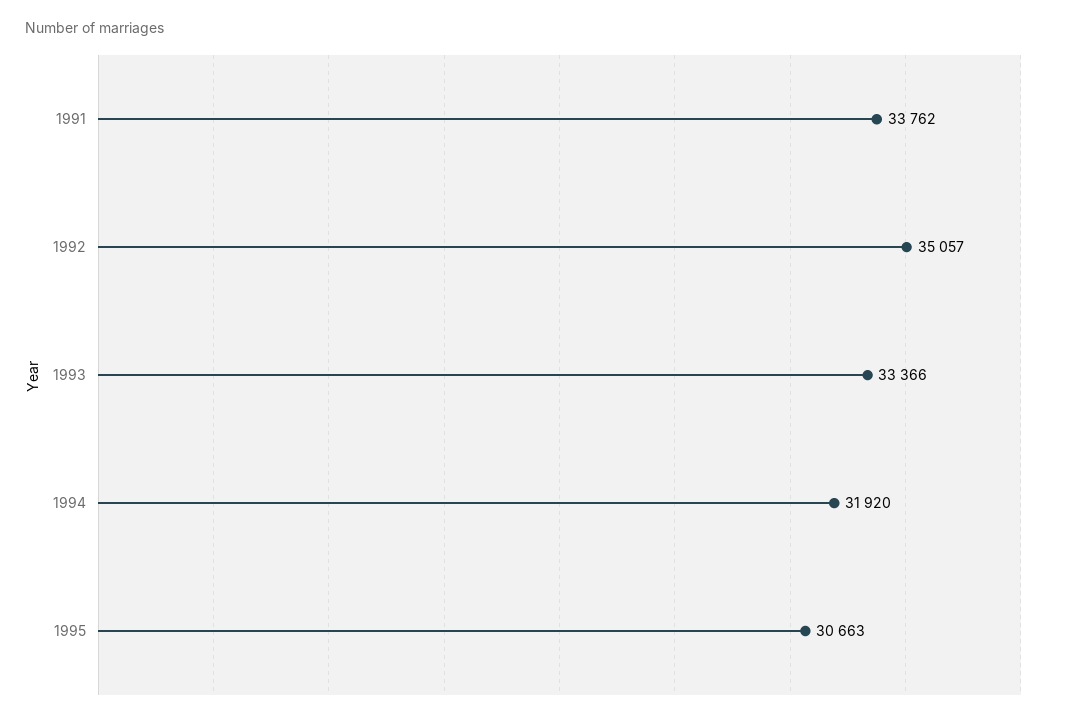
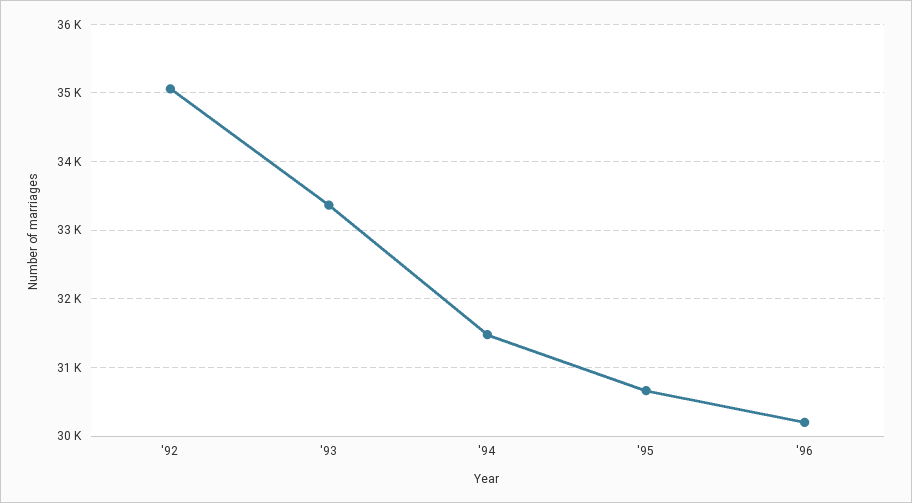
1991: 33762 -> none
1994: 31920 -> 31500
'96: none -> 30200

